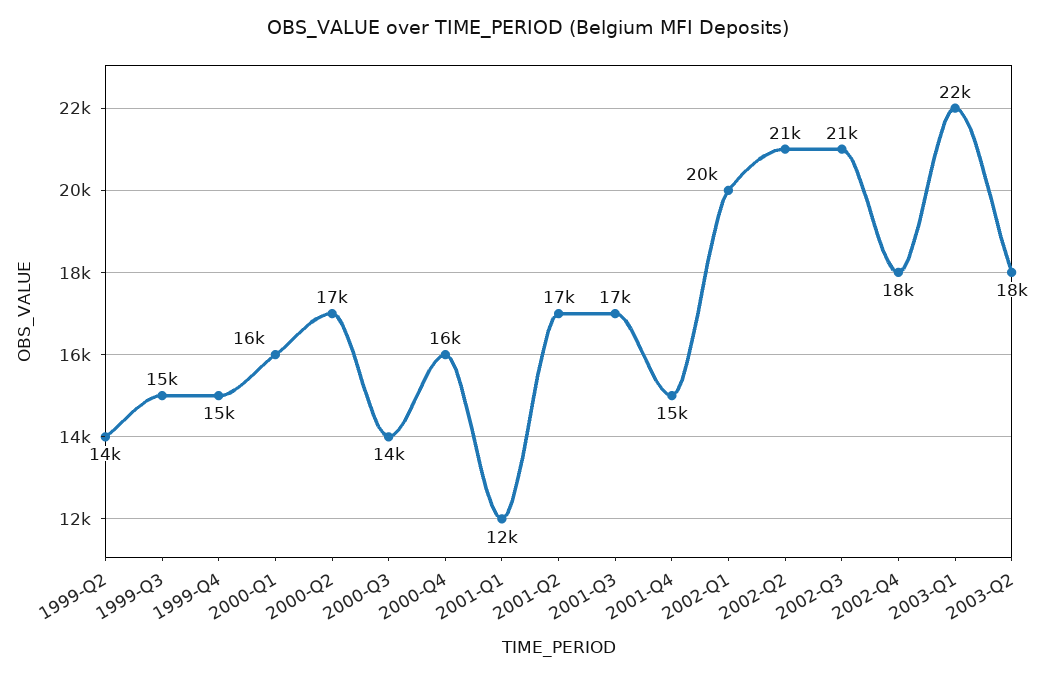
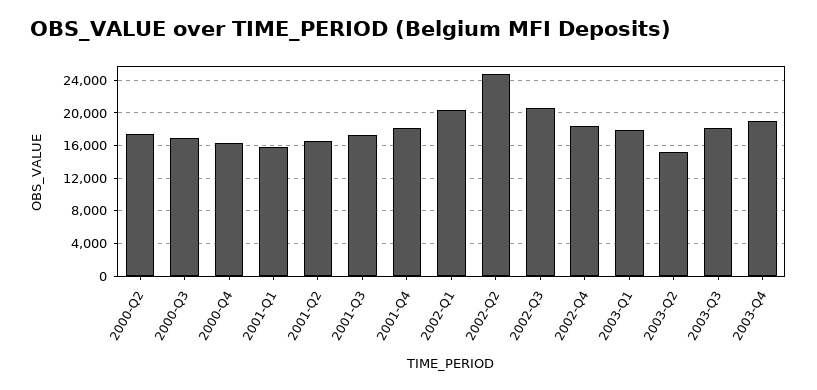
1999-Q2: 14000 -> none
1999-Q3: 15000 -> none
1999-Q4: 15000 -> none
2000-Q1: 16000 -> none
2000-Q3: 14000 -> 17000
2001-Q1: 12000 -> 16000
2001-Q4: 15000 -> 18000
2002-Q2: 21000 -> 25000
2003-Q1: 22000 -> 18000
2003-Q2: 18000 -> 15000
2003-Q3: none -> 18000
2003-Q4: none -> 19000

